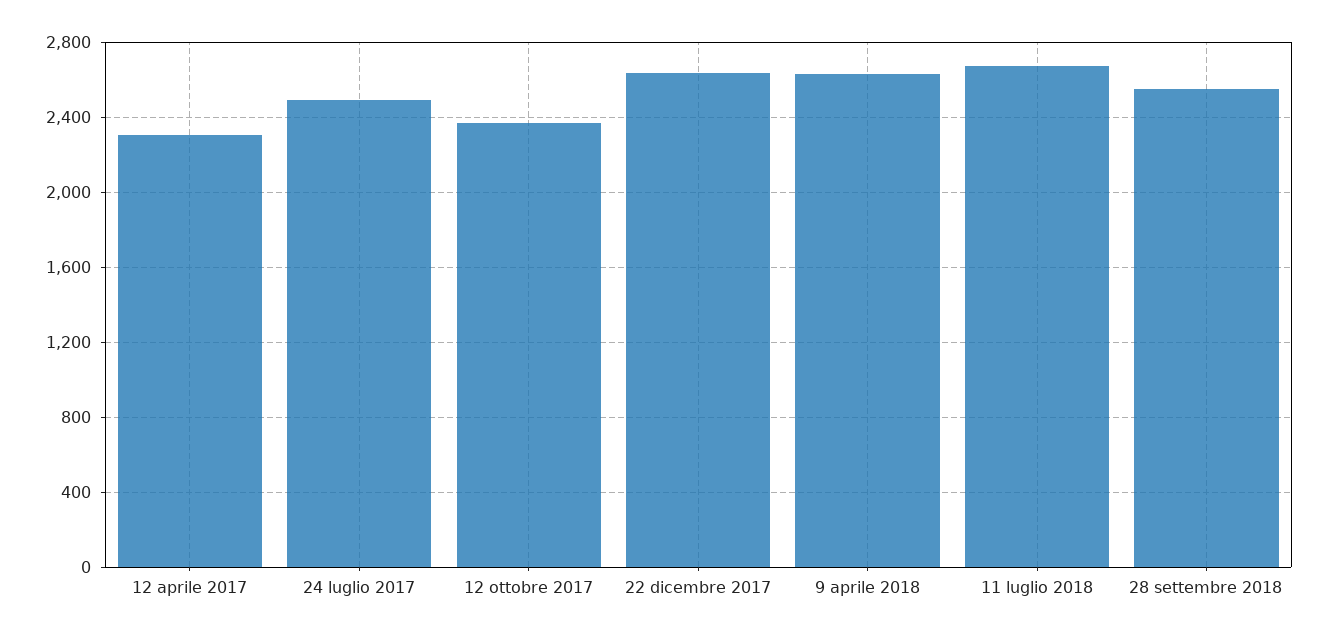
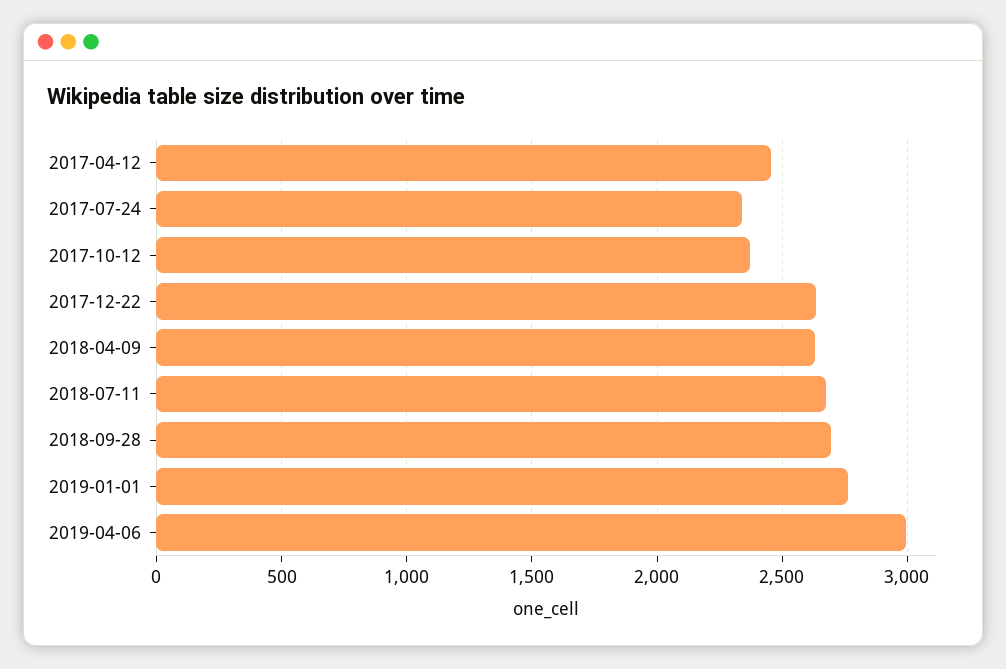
12 aprile 2017: 2300 -> 2450
24 luglio 2017: 2500 -> 2350
28 settembre 2018: 2550 -> 2700
2019-01-01: none -> 2750
2019-04-06: none -> 3000

